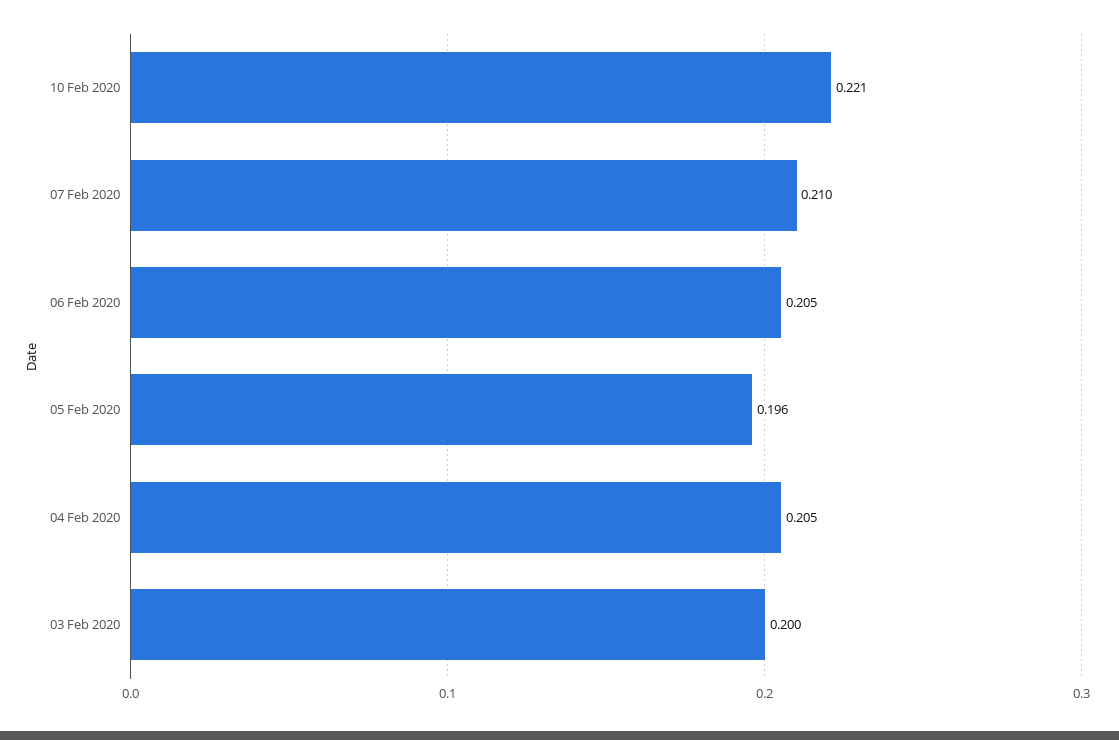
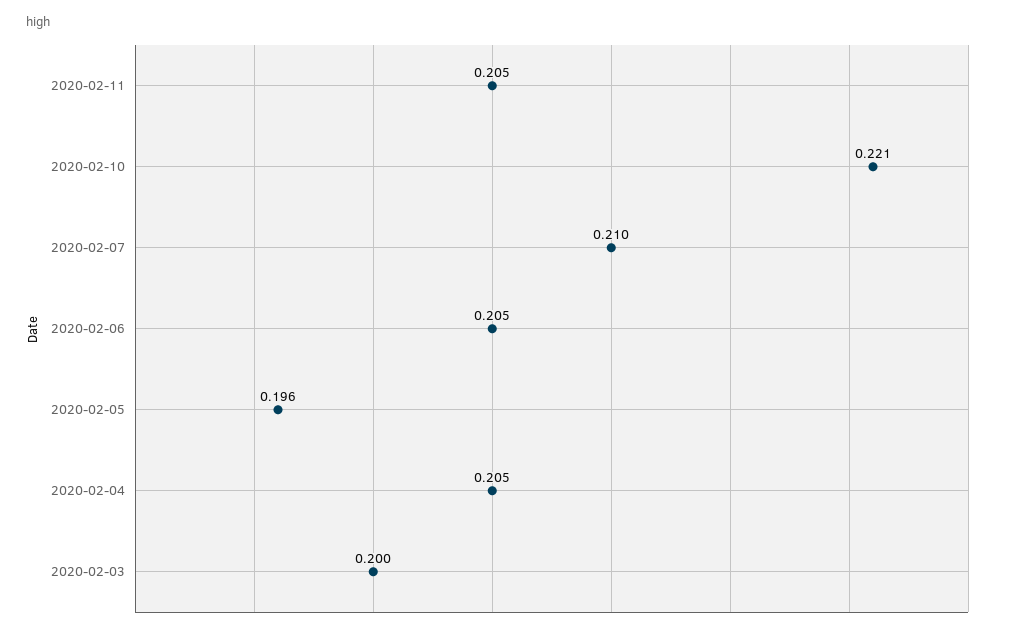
2020-02-11: none -> 0.205

